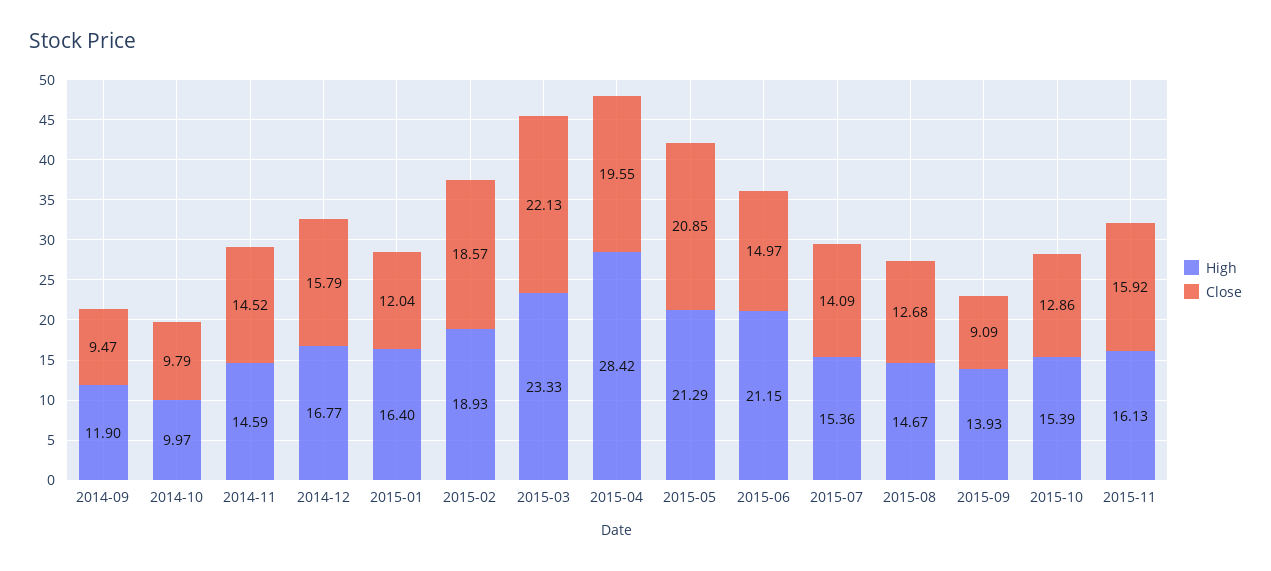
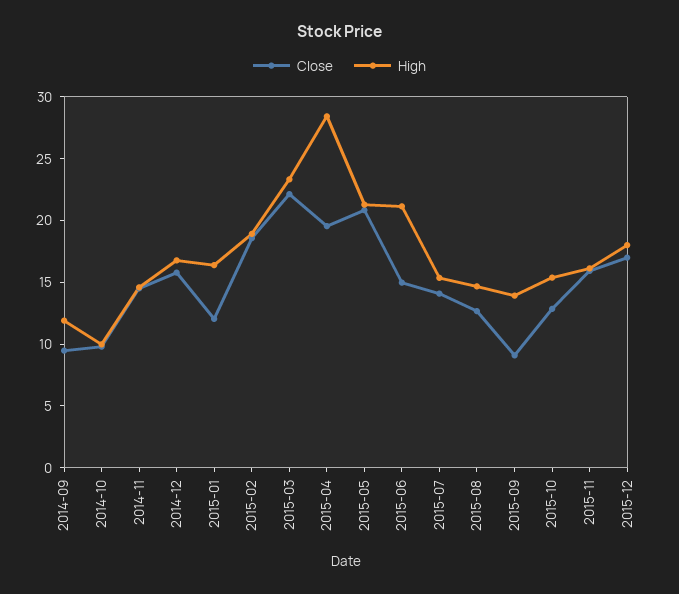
Close, 2015-12: none -> 17
High, 2015-12: none -> 18

